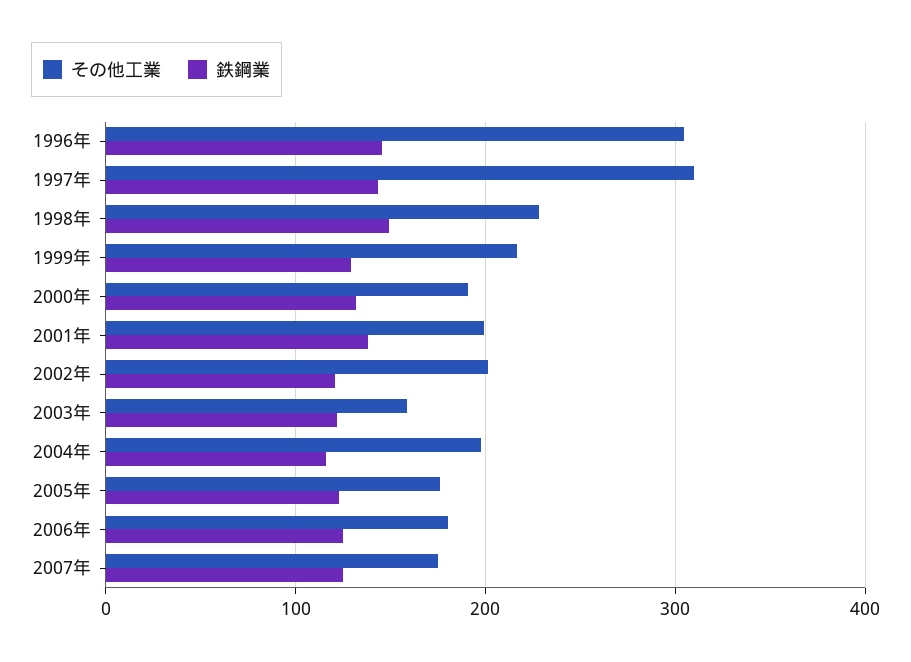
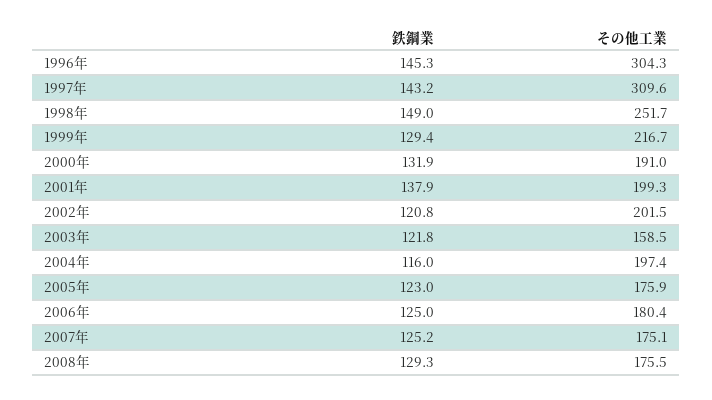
その他工業, 1998年: 230 -> 251.7
鉄鋼業, 2008年: none -> 129.3
その他工業, 2008年: none -> 175.5

